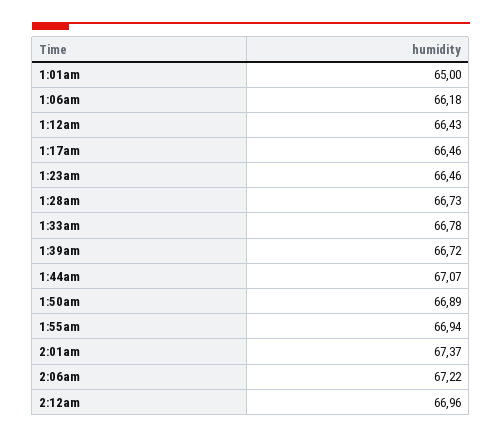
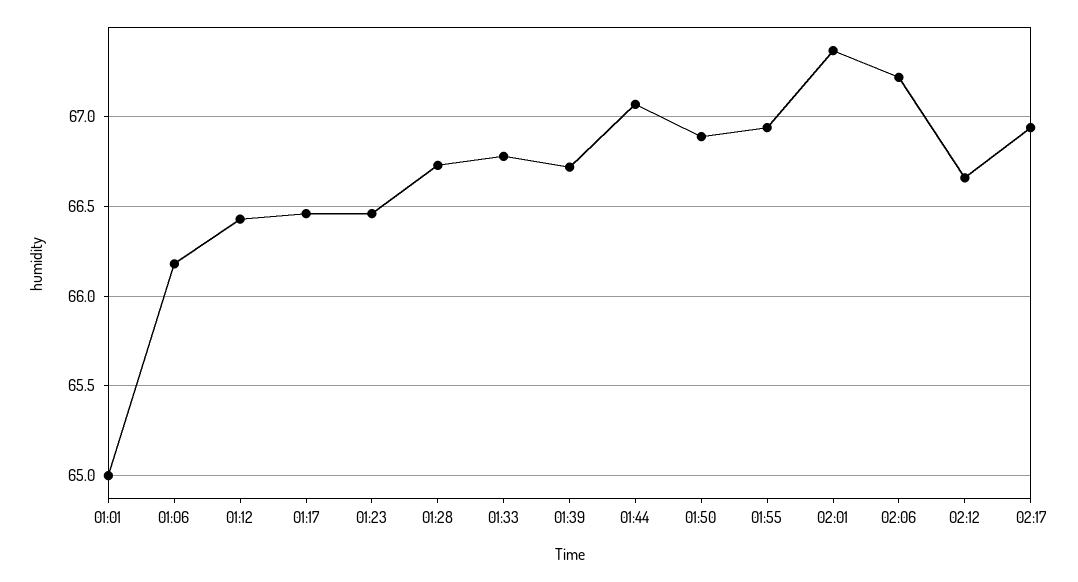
2:12am: 66.96 -> 66.65
02:17: none -> 66.95

